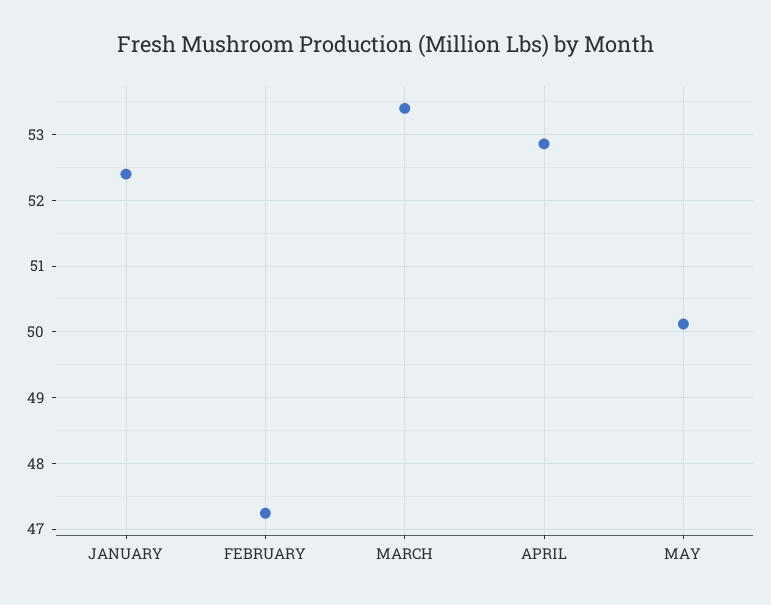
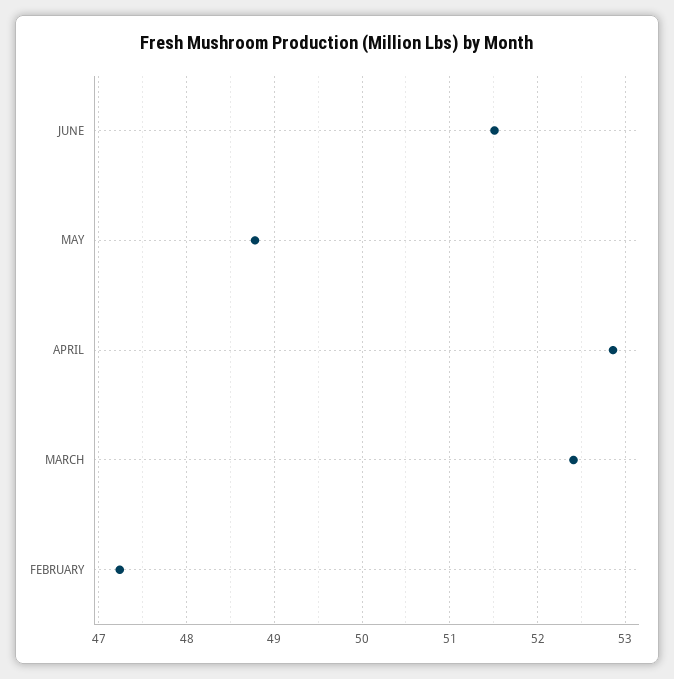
JANUARY: 52.4 -> none
MARCH: 53.4 -> 52.4
MAY: 50.1 -> 48.8
JUNE: none -> 51.5

